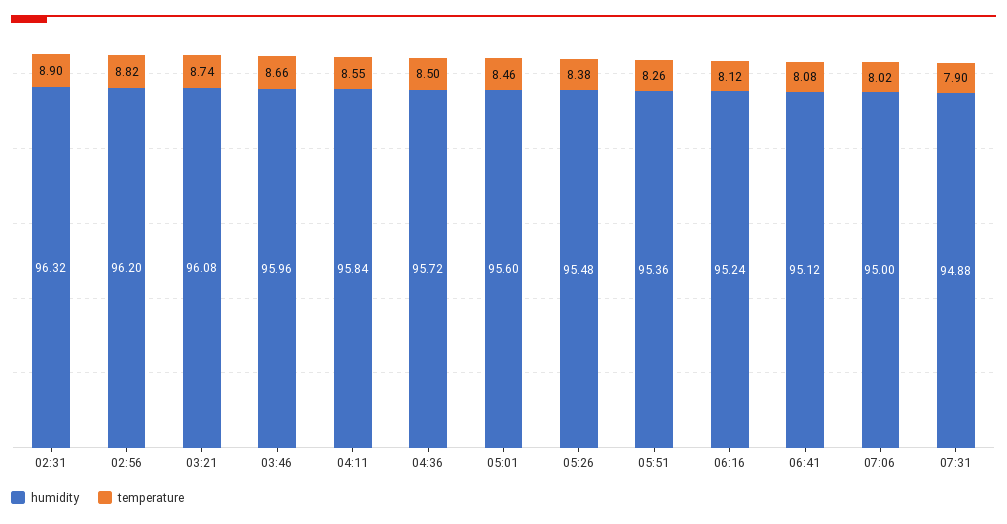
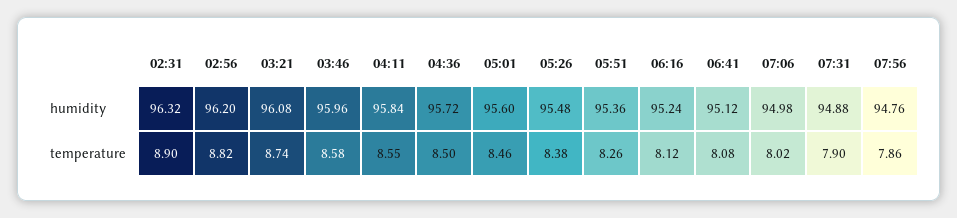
temperature, 03:46: 8.66 -> 8.58
humidity, 07:06: 95 -> 94.98
humidity, 07:56: none -> 94.76
temperature, 07:56: none -> 7.86

